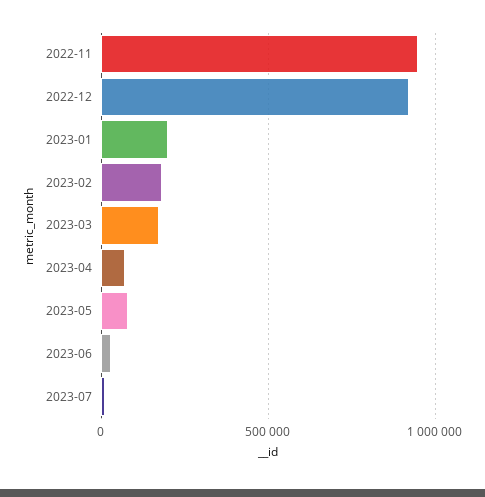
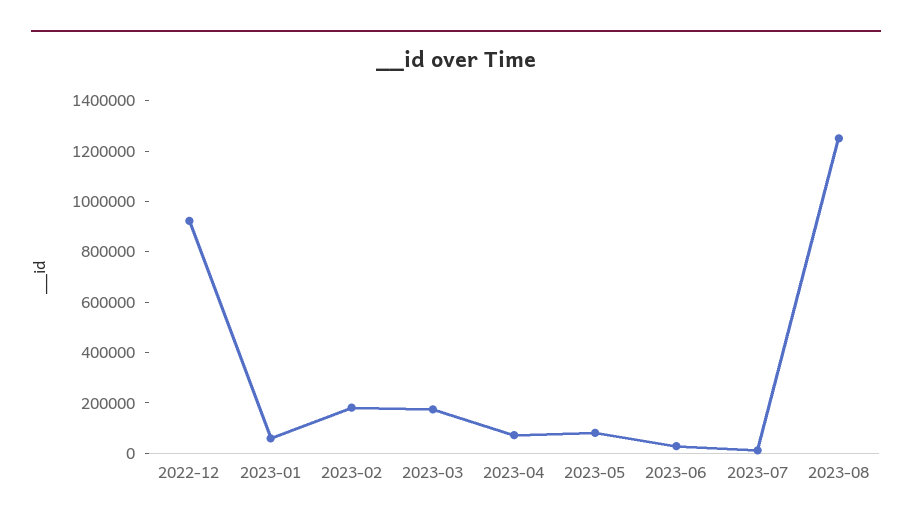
2022-11: 950000 -> none
2023-01: 200000 -> 50000
2023-08: none -> 1250000

